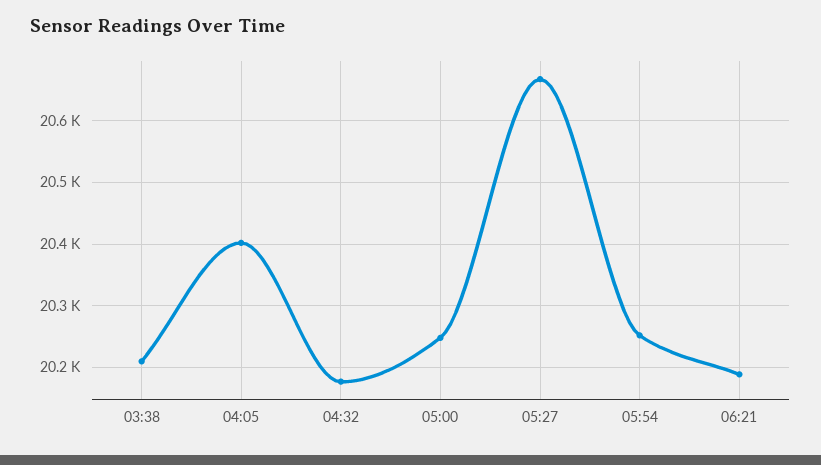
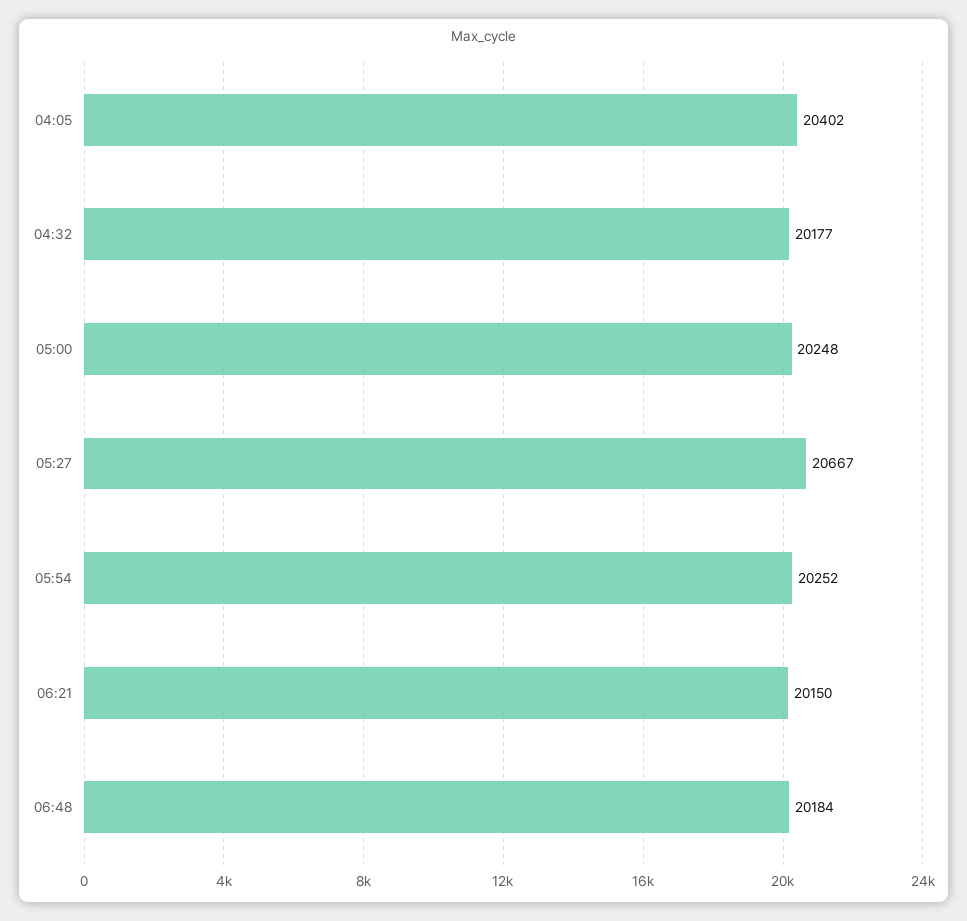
03:38: 20210 -> none
06:21: 20190 -> 20150
06:48: none -> 20184

